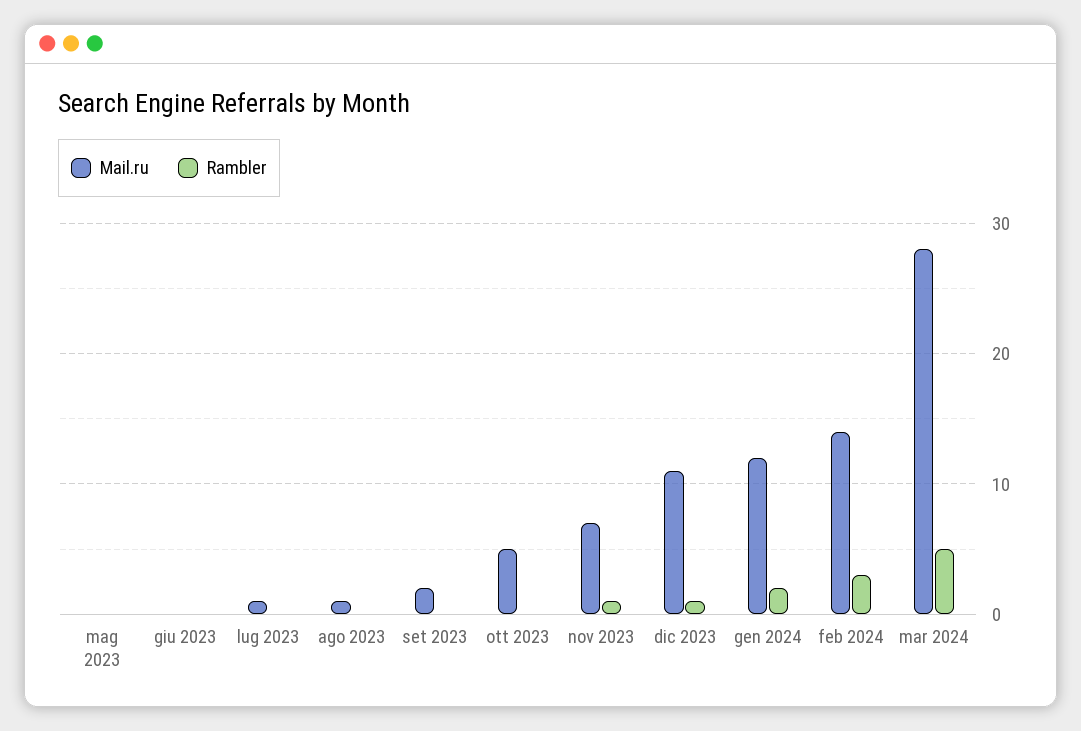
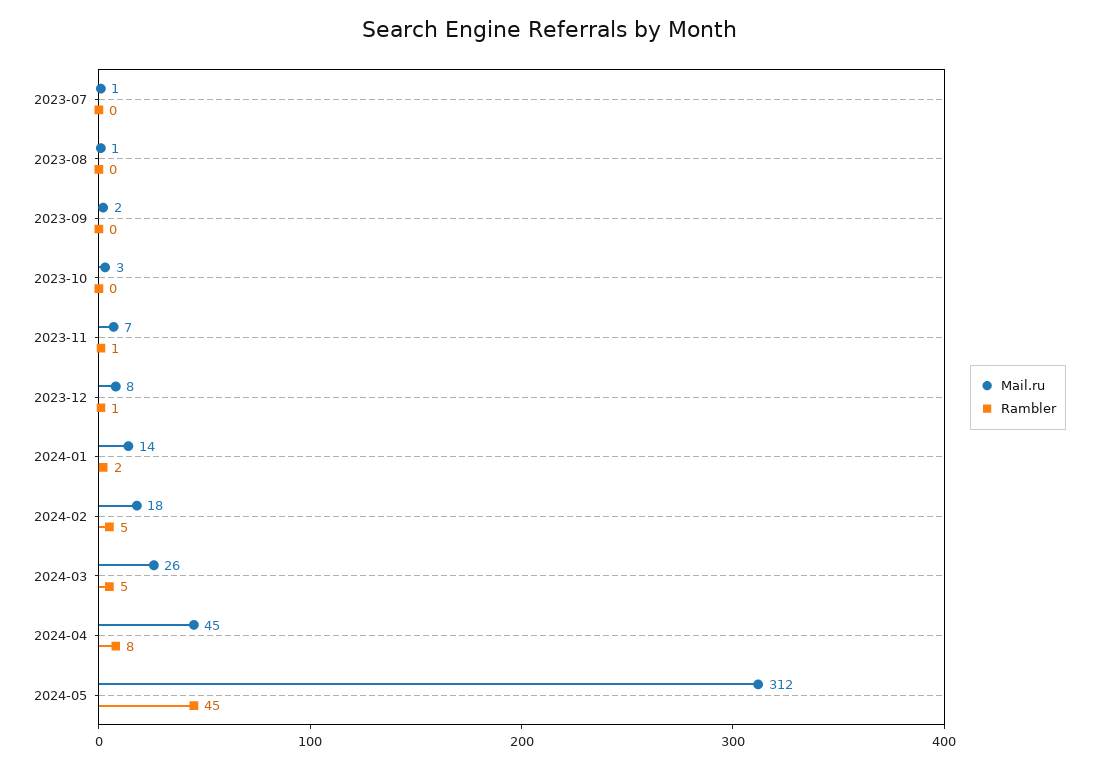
Mail.ru, mag 2023: 0 -> none
Rambler, mag 2023: 0 -> none
Mail.ru, giu 2023: 0 -> none
Rambler, giu 2023: 0 -> none
Mail.ru, ott 2023: 5 -> 3
Mail.ru, dic 2023: 11 -> 8
Mail.ru, gen 2024: 12 -> 14
Mail.ru, feb 2024: 14 -> 18
Rambler, feb 2024: 3 -> 5
Mail.ru, mar 2024: 28 -> 26
Mail.ru, 2024-04: none -> 45
Rambler, 2024-04: none -> 8
Mail.ru, 2024-05: none -> 312
Rambler, 2024-05: none -> 45

